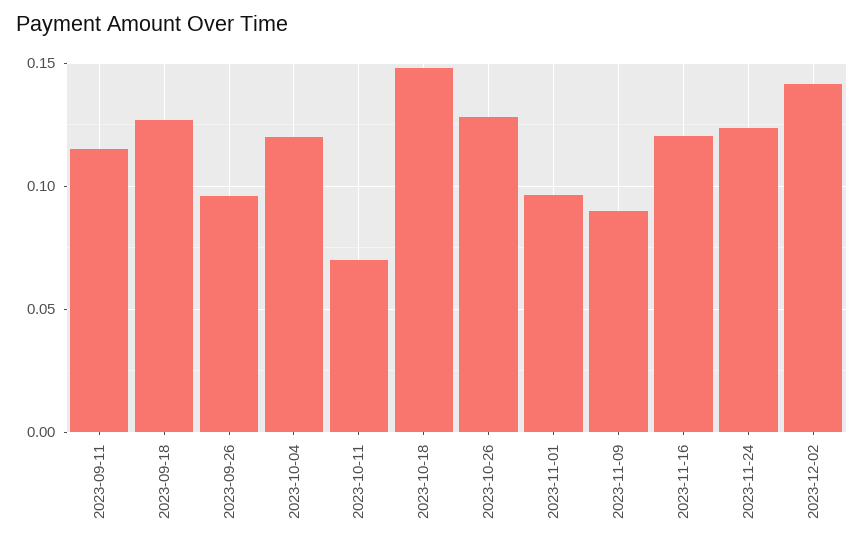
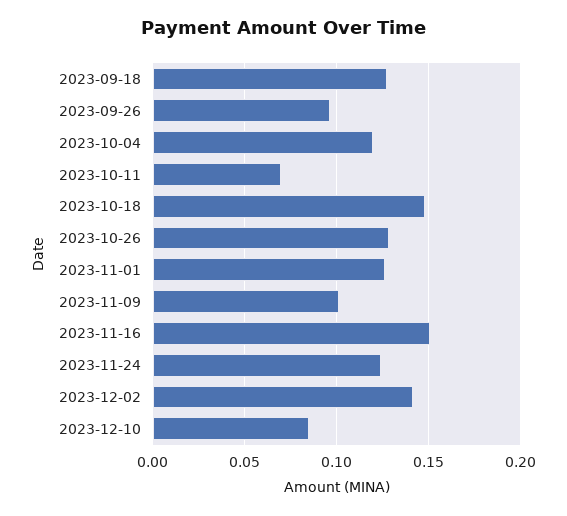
2023-09-11: 0.115 -> none
2023-11-01: 0.095 -> 0.125
2023-11-09: 0.09 -> 0.1
2023-11-16: 0.12 -> 0.15
2023-12-10: none -> 0.085

